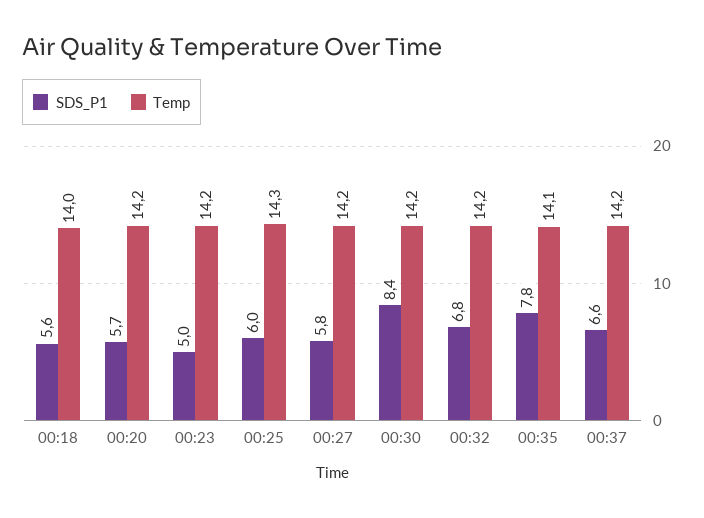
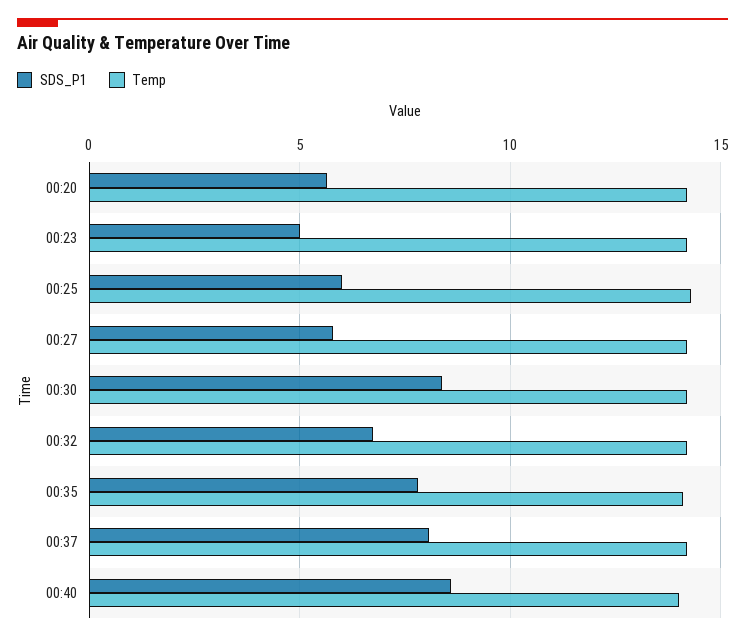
SDS_P1, 00:18: 5.6 -> none
Temp, 00:18: 14 -> none
SDS_P1, 00:37: 6.6 -> 8
SDS_P1, 00:40: none -> 8.5
Temp, 00:40: none -> 14

